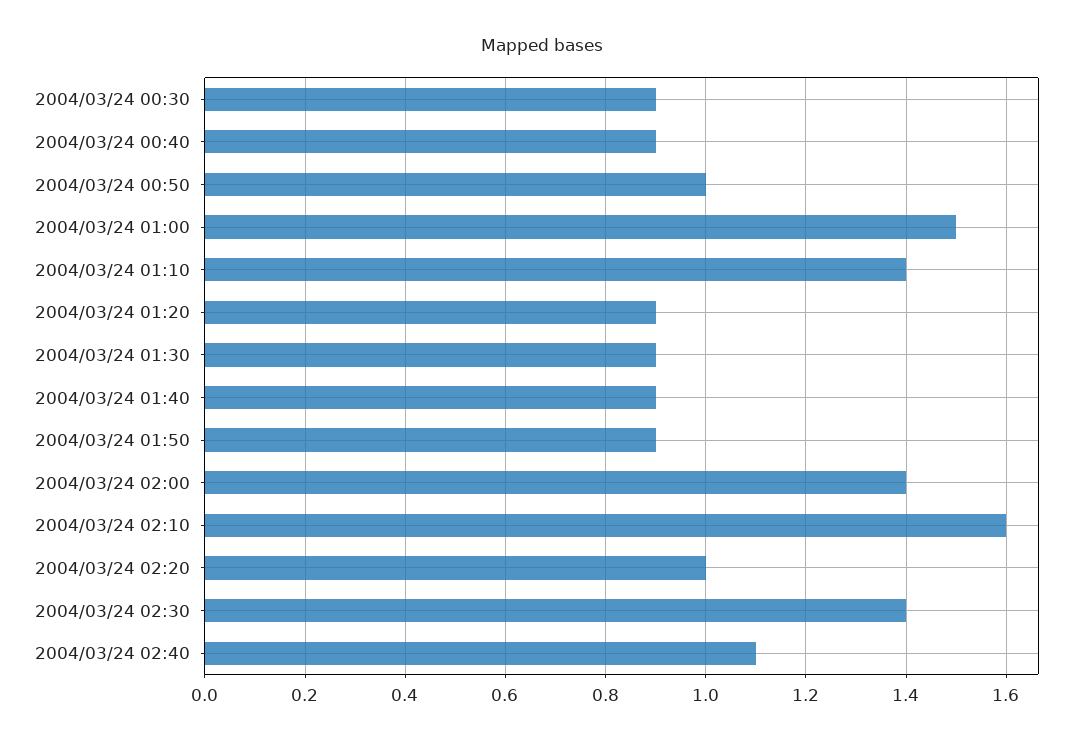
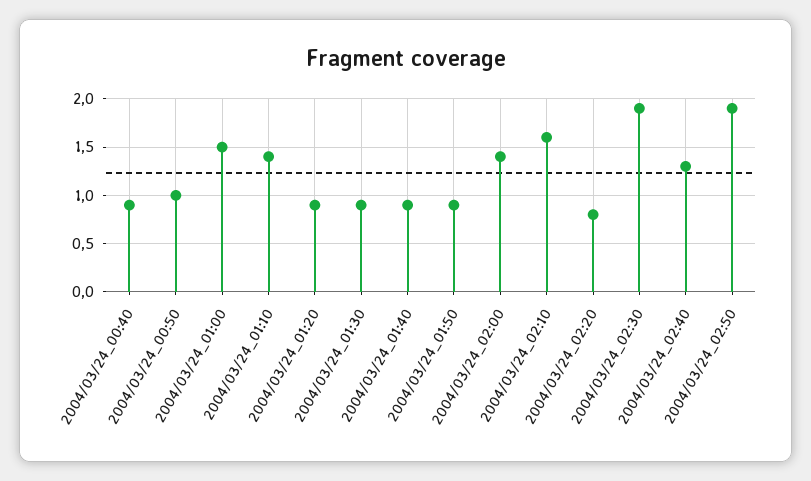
2004/03/24 00:30: 0.9 -> none
2004/03/24 02:20: 1 -> 0.8
2004/03/24 02:30: 1.4 -> 1.9
2004/03/24 02:40: 1.1 -> 1.3
2004/03/24_02:50: none -> 1.9

